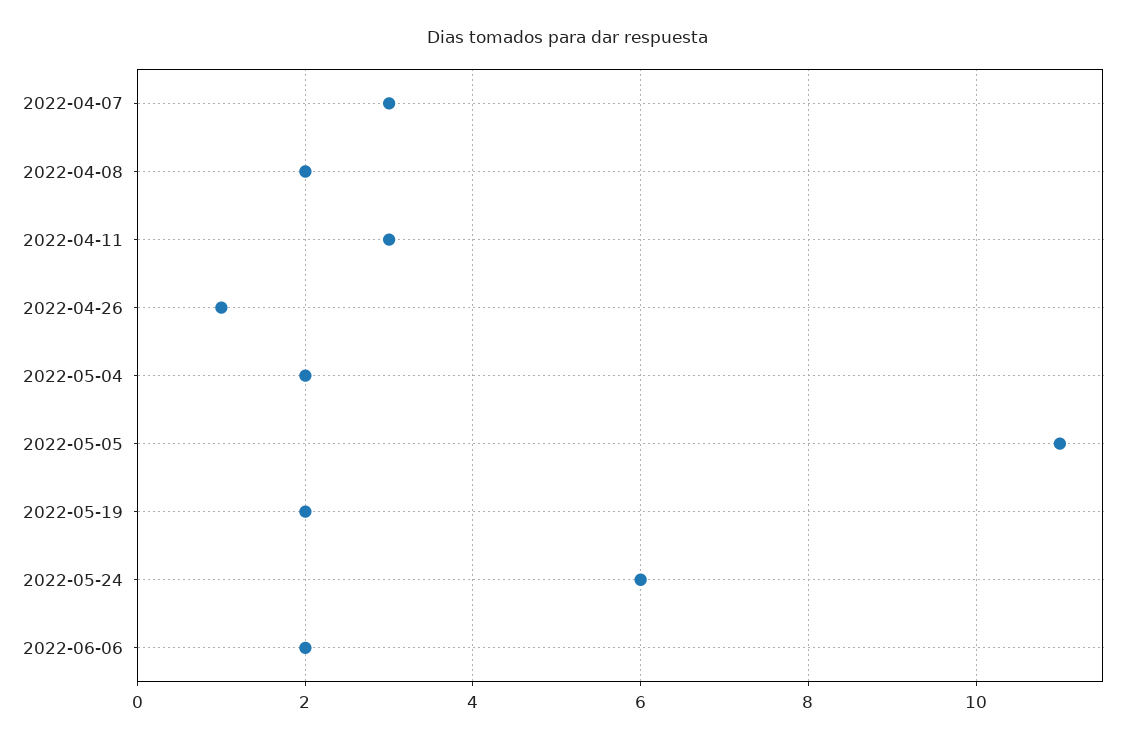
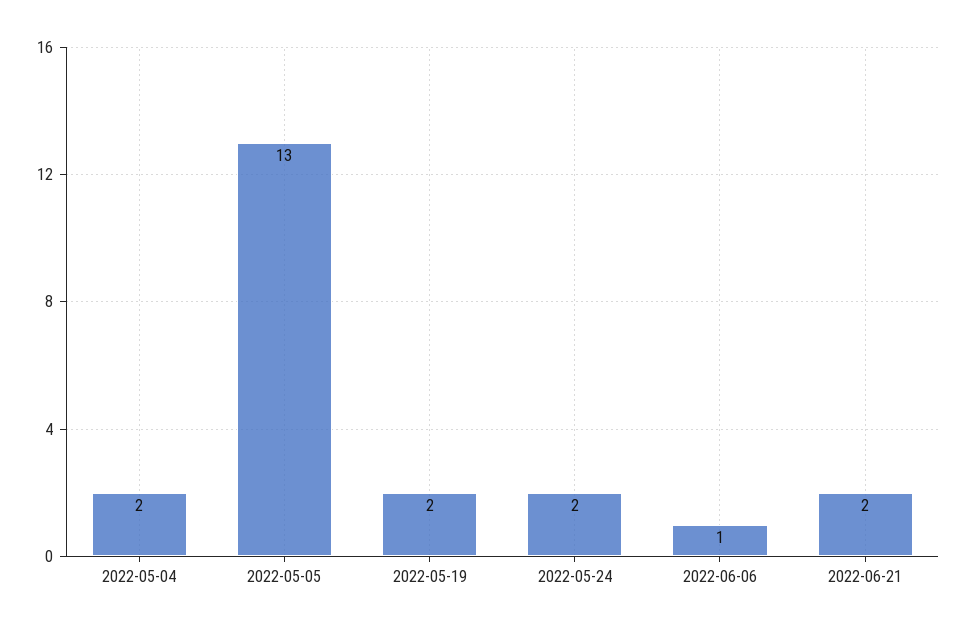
2022-04-07: 3 -> none
2022-04-08: 2 -> none
2022-04-11: 3 -> none
2022-04-26: 1 -> none
2022-05-05: 11 -> 13
2022-05-24: 6 -> 2
2022-06-06: 2 -> 1
2022-06-21: none -> 2

